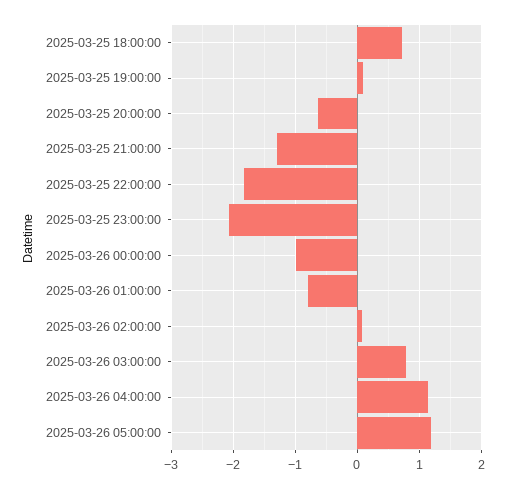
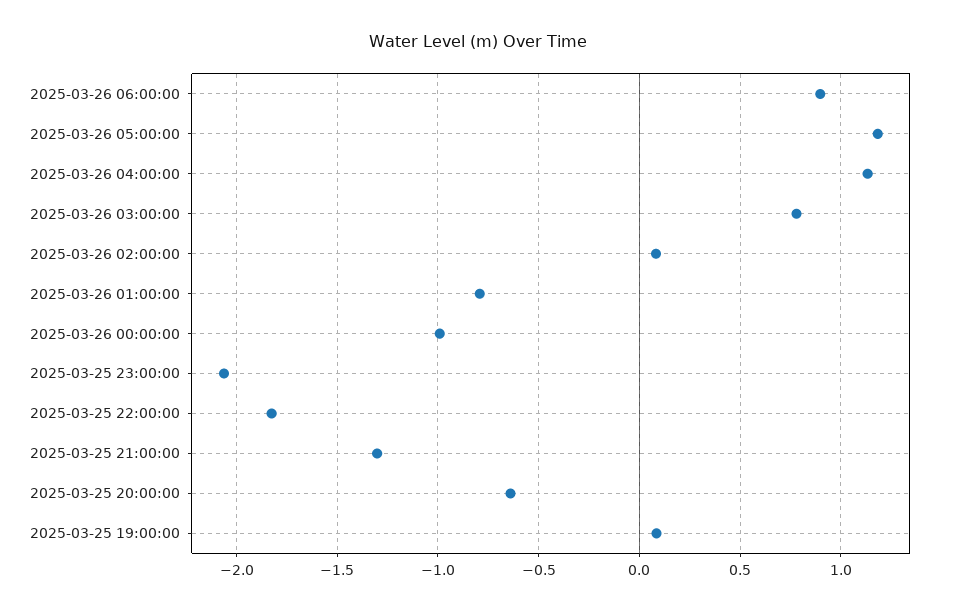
2025-03-25 18:00:00: 0.7 -> none
2025-03-26 06:00:00: none -> 0.9

